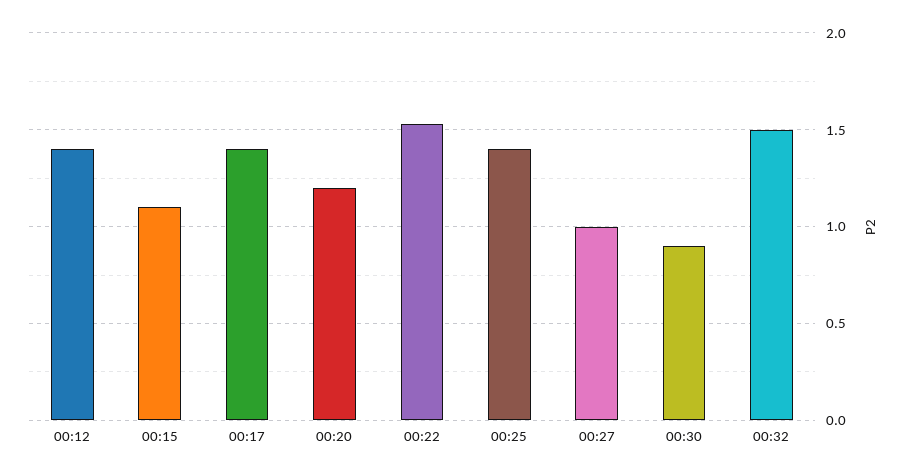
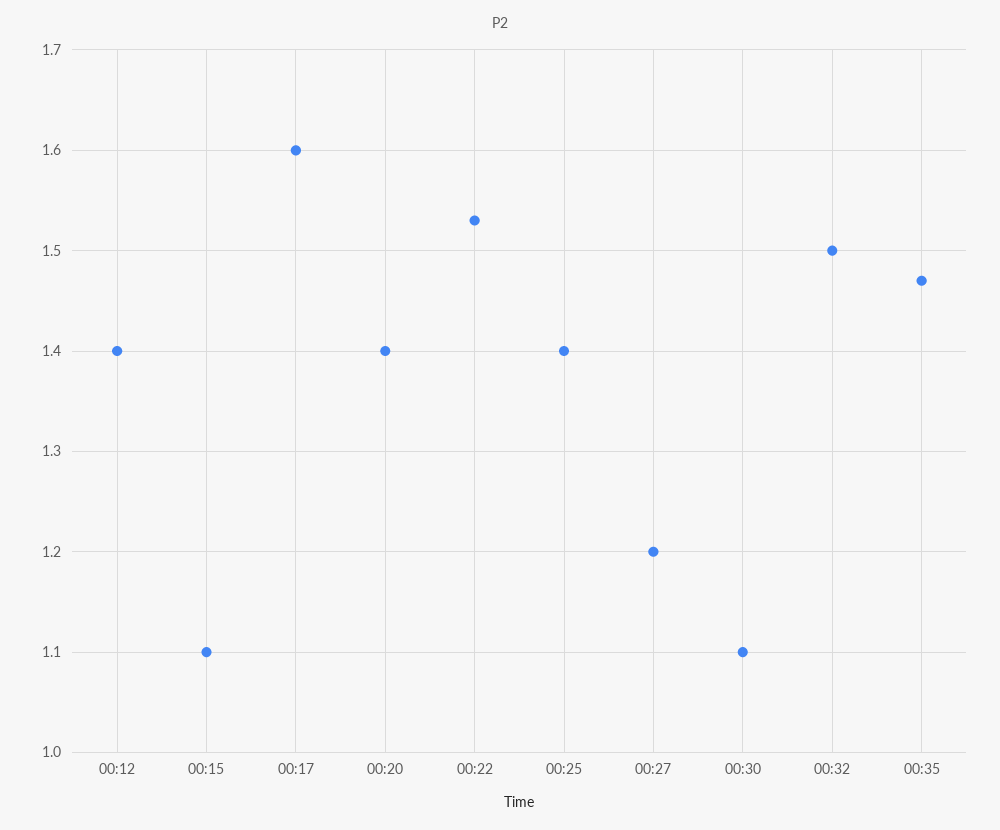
00:17: 1.4 -> 1.6
00:20: 1.2 -> 1.4
00:27: 1 -> 1.2
00:30: 0.9 -> 1.1
00:35: none -> 1.47

